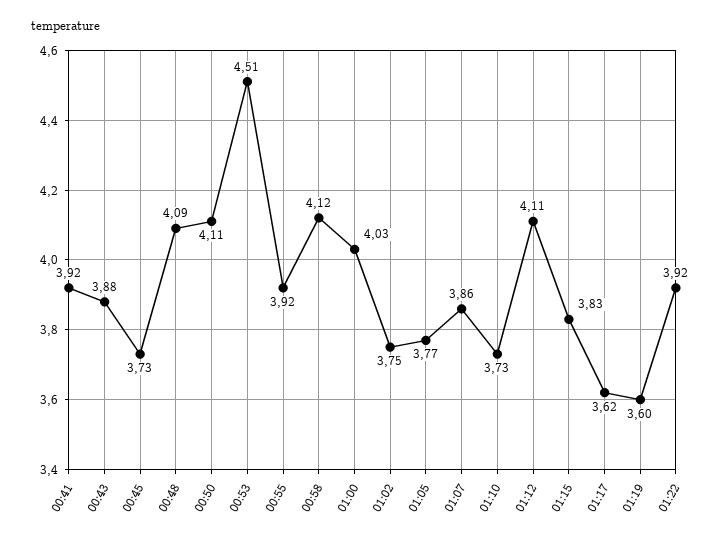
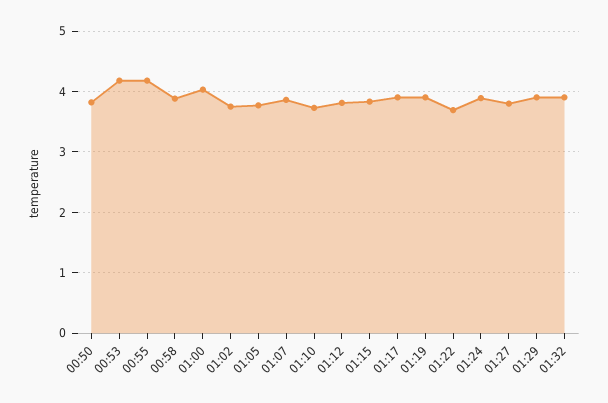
00:41: 3.92 -> none
00:43: 3.88 -> none
00:45: 3.73 -> none
00:48: 4.09 -> none
00:50: 4.11 -> 3.8
00:53: 4.51 -> 4.2
00:55: 3.92 -> 4.2
00:58: 4.12 -> 3.9
01:12: 4.11 -> 3.8
01:17: 3.62 -> 3.9
01:19: 3.6 -> 3.9
01:22: 3.92 -> 3.7
01:24: none -> 3.9
01:27: none -> 3.8
01:29: none -> 3.9
01:32: none -> 3.9

